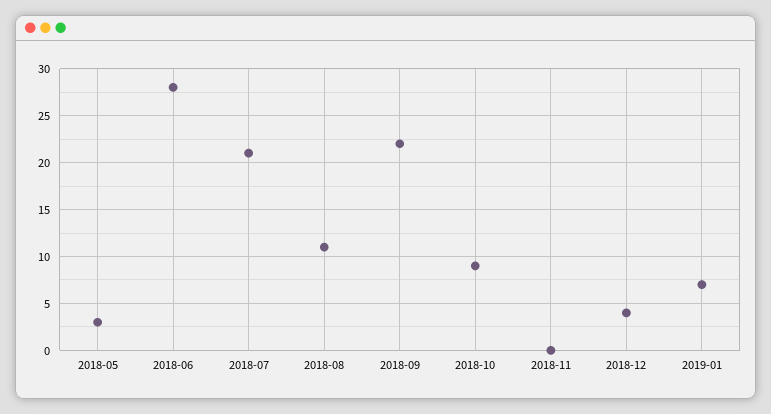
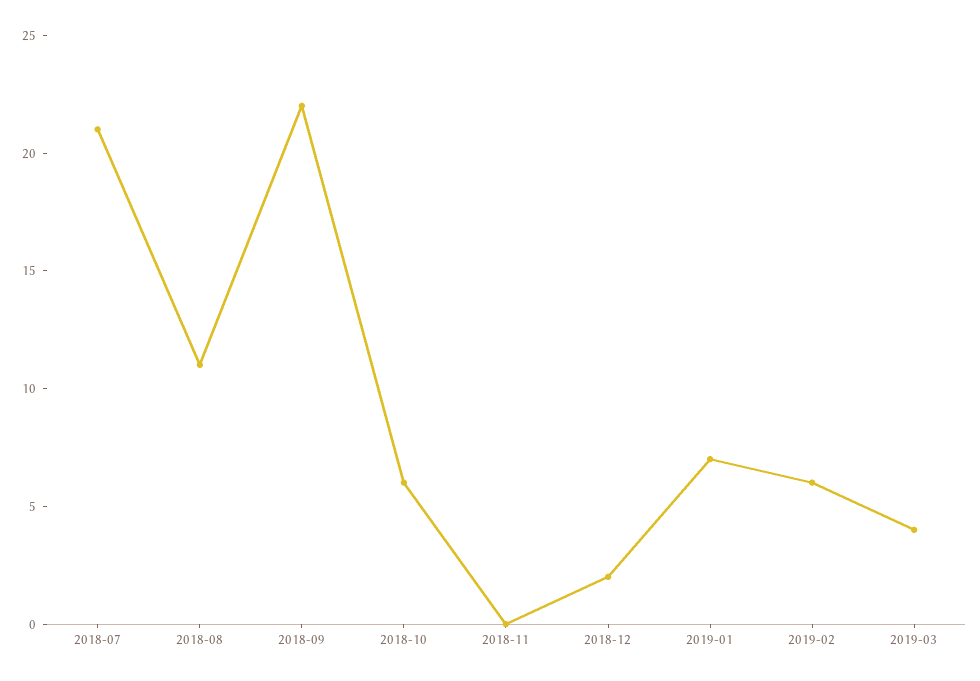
2018-05: 3 -> none
2018-06: 28 -> none
2018-10: 9 -> 6
2018-12: 4 -> 2
2019-02: none -> 6
2019-03: none -> 4

